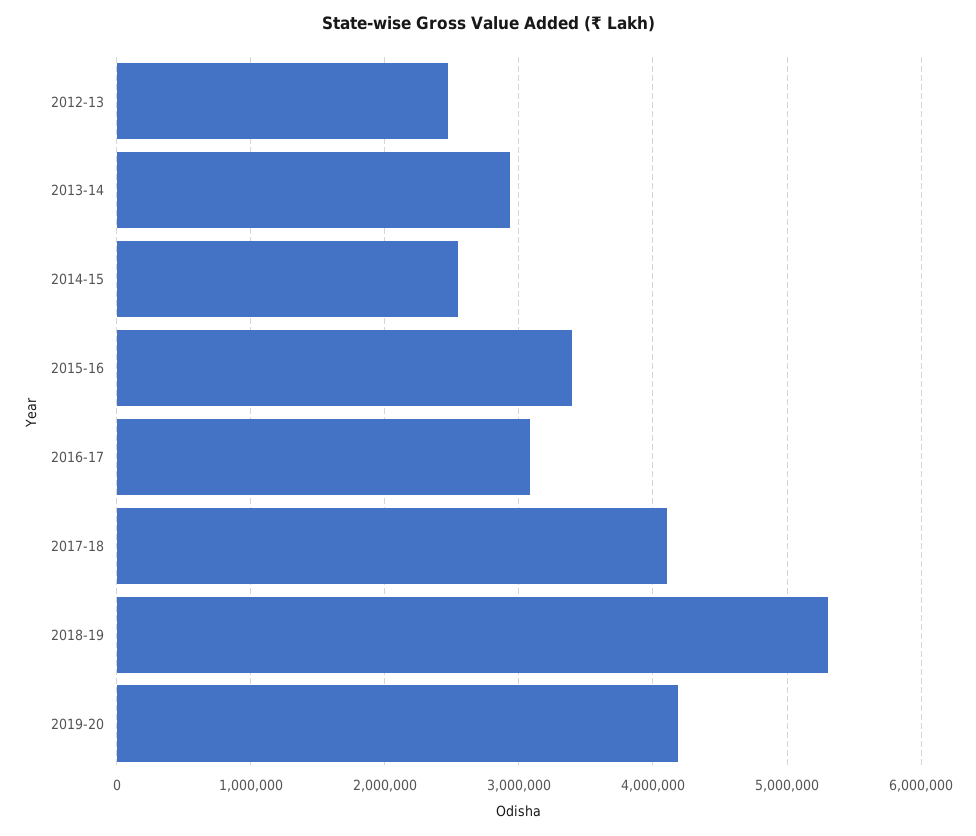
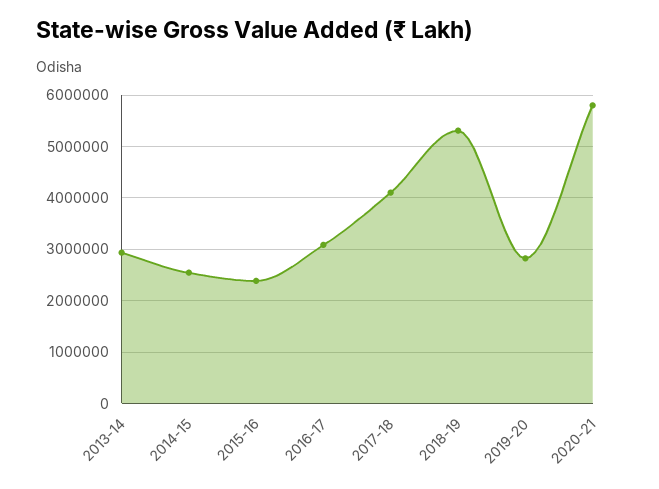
2012-13: 2500000 -> none
2015-16: 3400000 -> 2400000
2019-20: 4200000 -> 2800000
2020-21: none -> 5800000

